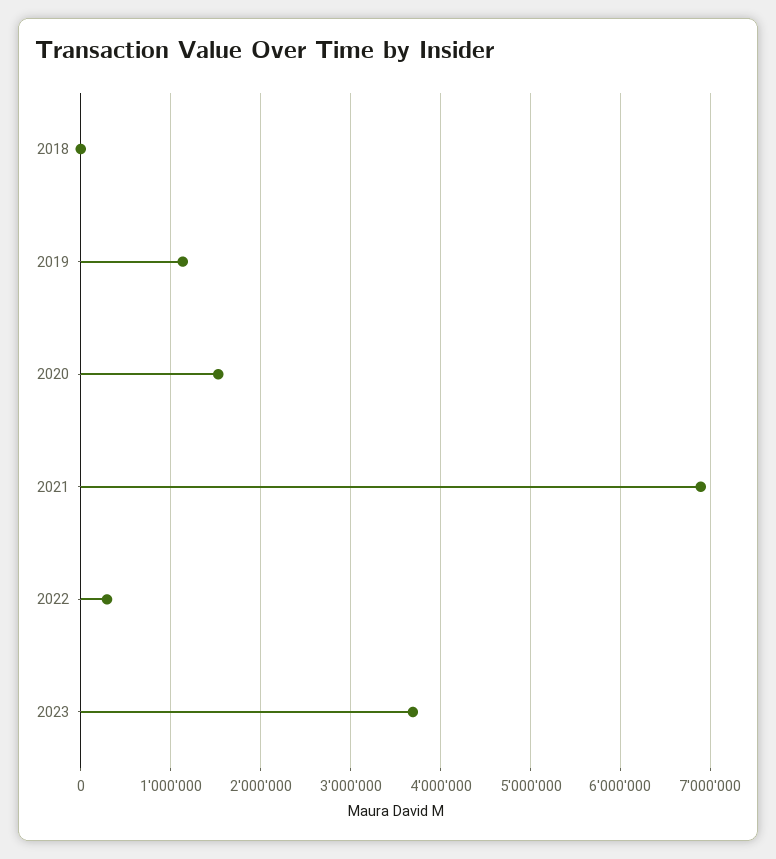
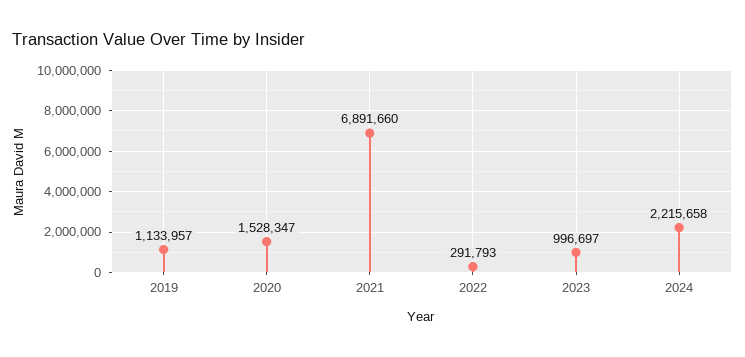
2018: 0 -> none
2023: 3700000 -> 996697
2024: none -> 2215658

